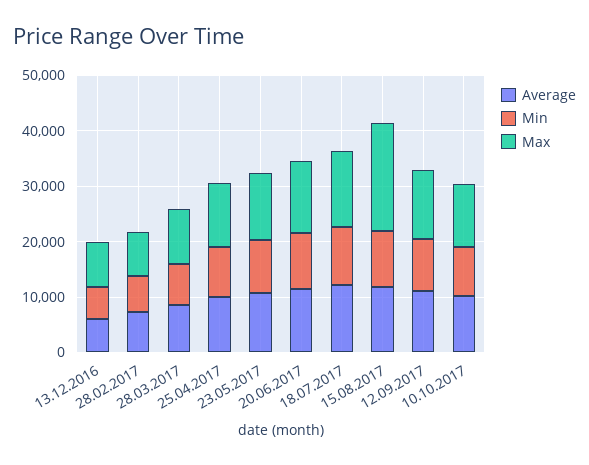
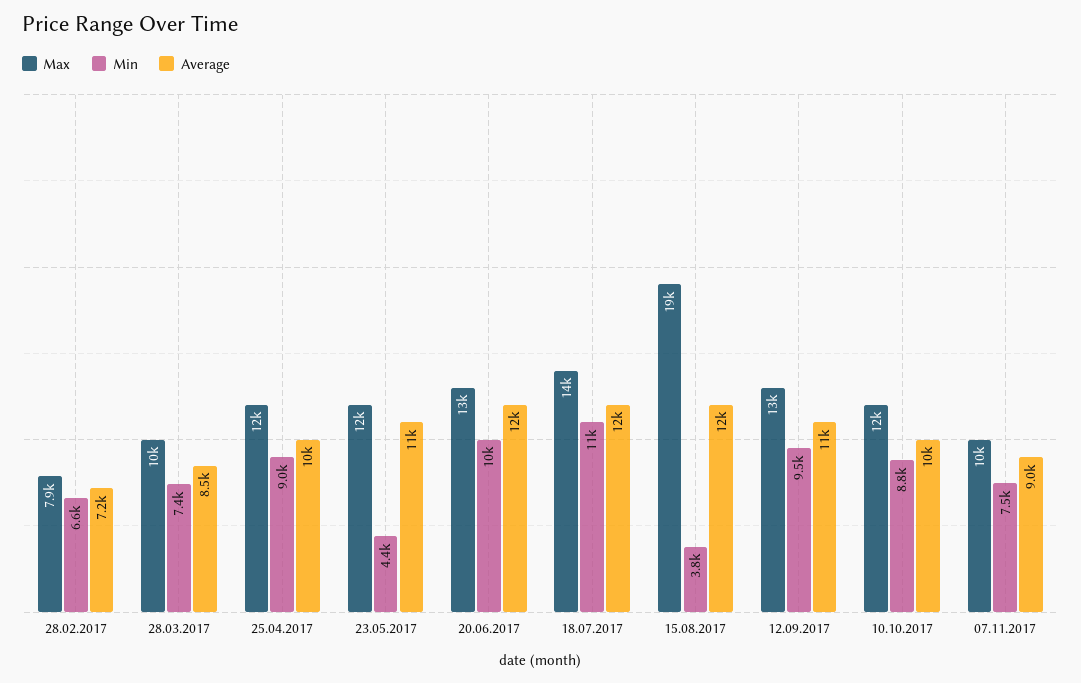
Average, 13.12.2016: 6000 -> none
Min, 13.12.2016: 6000 -> none
Max, 13.12.2016: 8000 -> none
Min, 23.05.2017: 10000 -> 4400
Min, 15.08.2017: 10000 -> 3800
Max, 07.11.2017: none -> 10000
Min, 07.11.2017: none -> 7500
Average, 07.11.2017: none -> 9000

